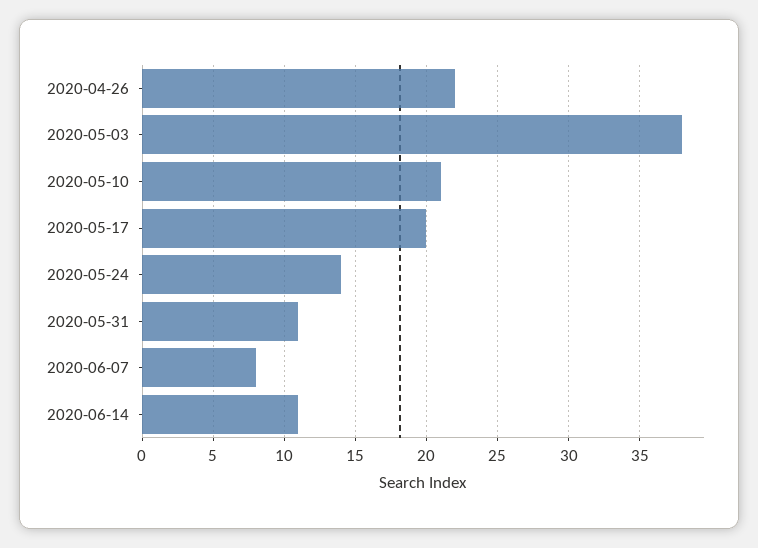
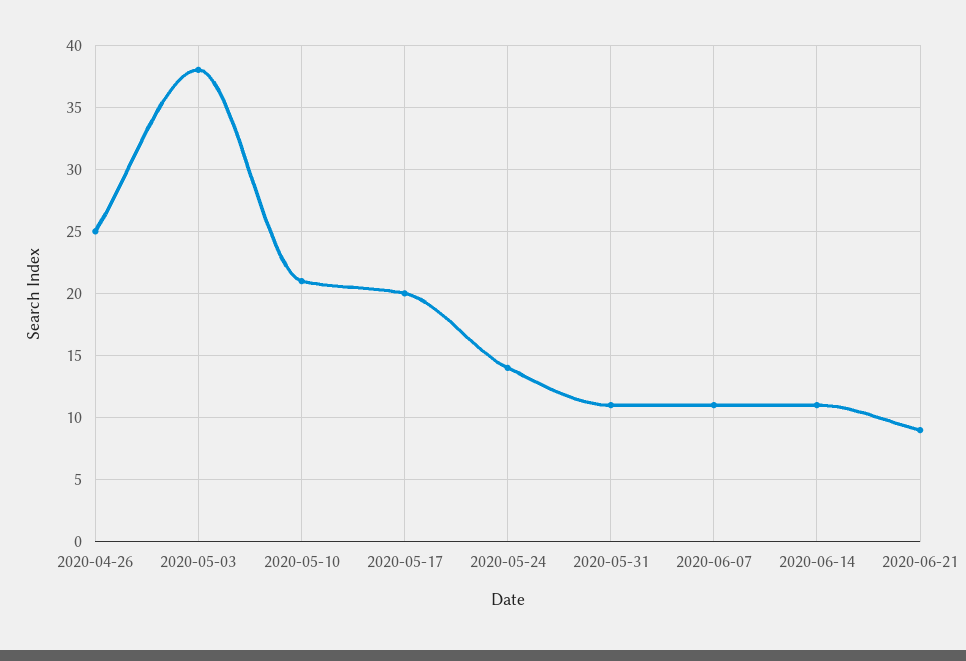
2020-04-26: 22 -> 25
2020-06-07: 8 -> 11
2020-06-21: none -> 9

